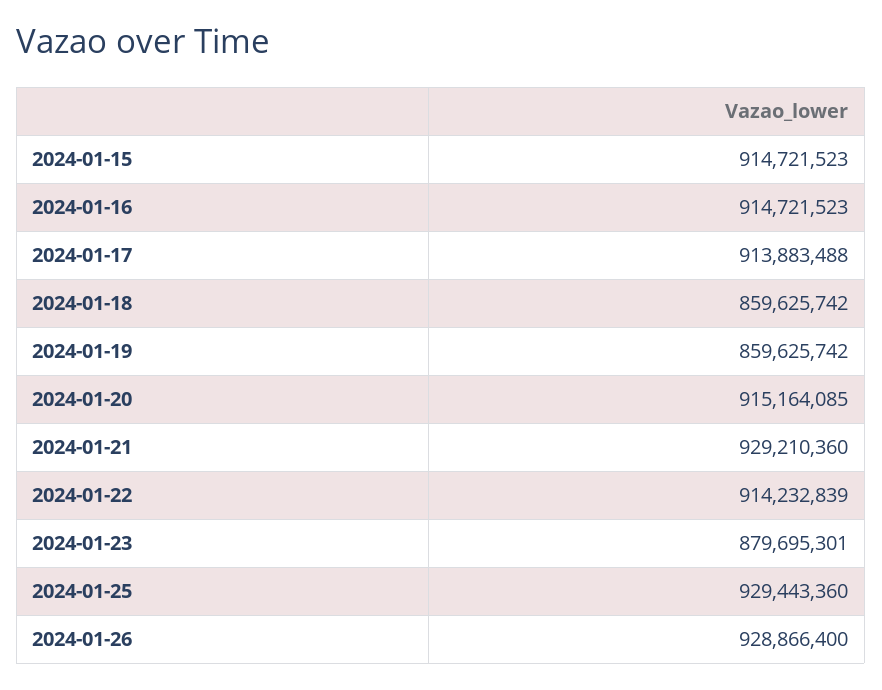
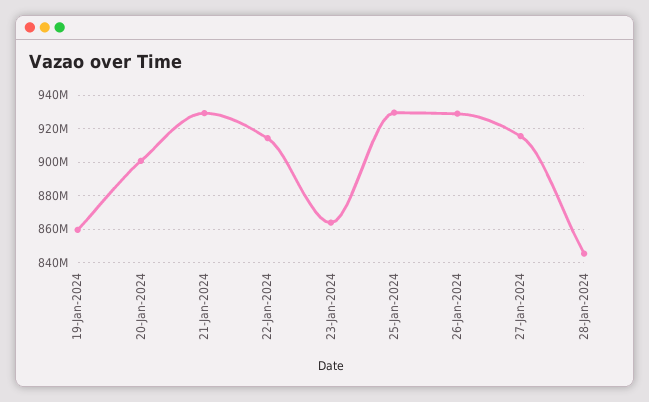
2024-01-15: 914721523 -> none
2024-01-16: 914721523 -> none
2024-01-17: 913883488 -> none
2024-01-18: 859625742 -> none
2024-01-20: 915164085 -> 900000000
2024-01-23: 879695301 -> 865000000
27-Jan-2024: none -> 915000000
28-Jan-2024: none -> 845000000

